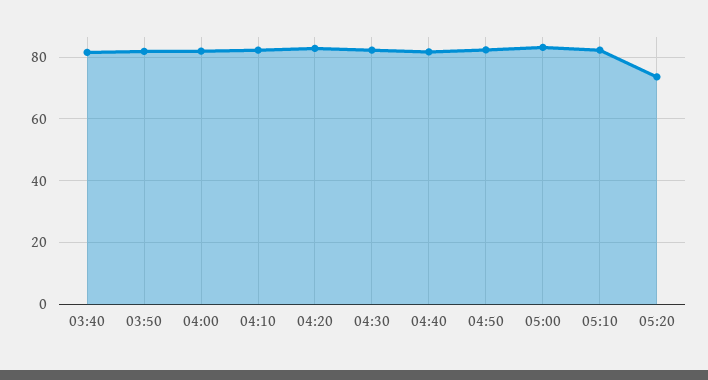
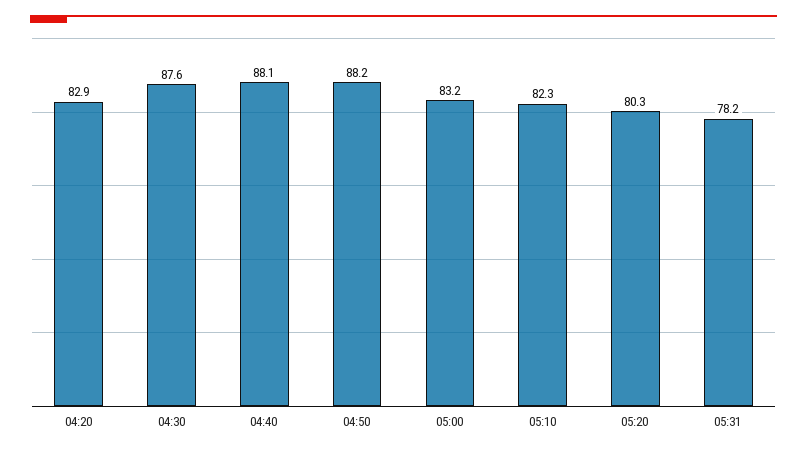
03:40: 82 -> none
03:50: 82 -> none
04:00: 82 -> none
04:10: 82 -> none
04:30: 82 -> 87.6
04:40: 82 -> 88.1
04:50: 82 -> 88.2
05:20: 74 -> 80.3
05:31: none -> 78.2

